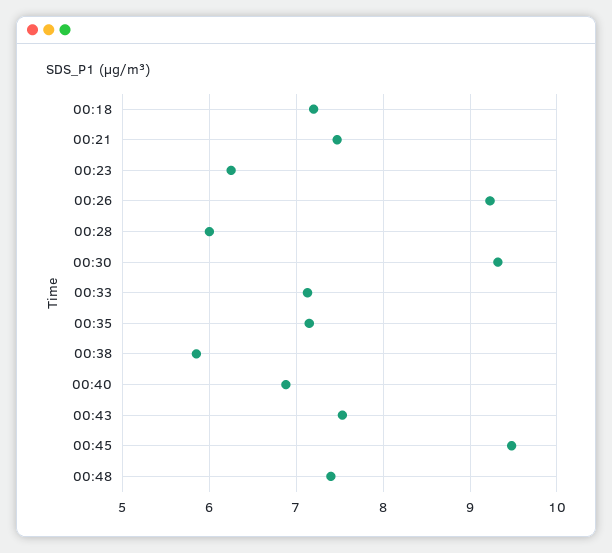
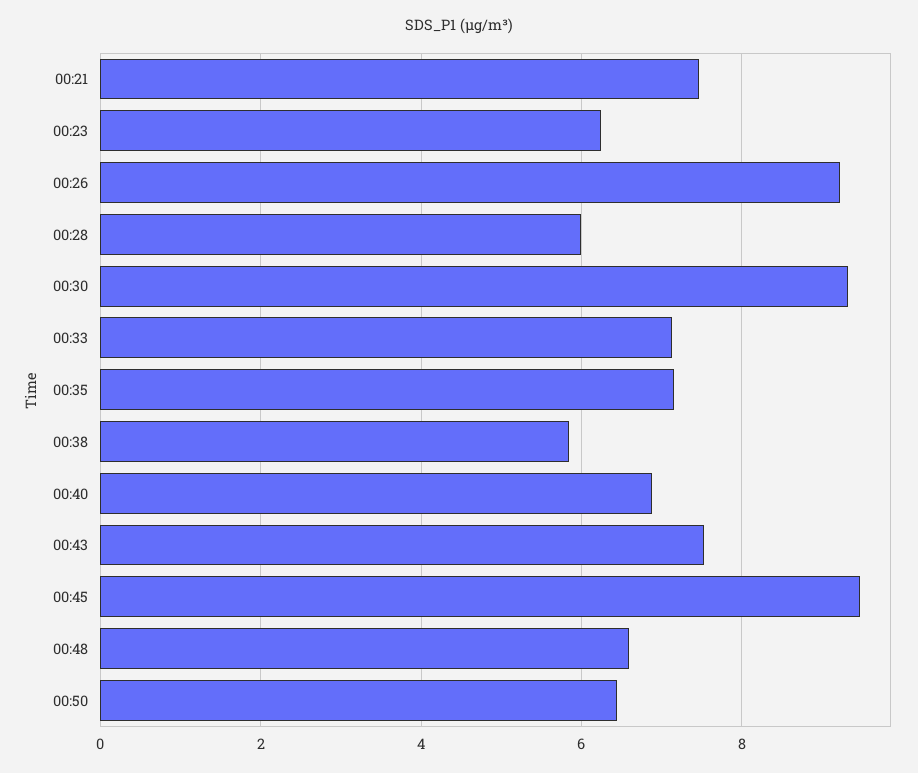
00:18: 7.2 -> none
00:48: 7.4 -> 6.6
00:50: none -> 6.4

